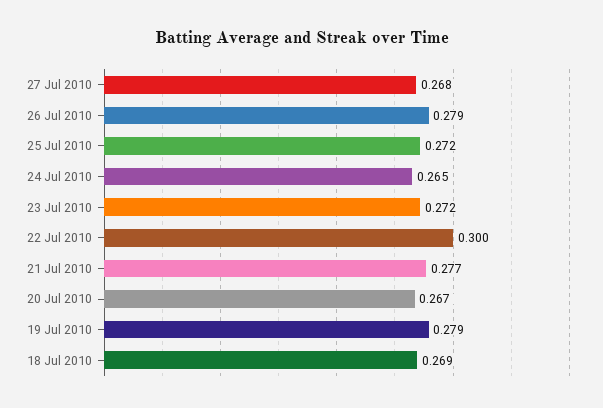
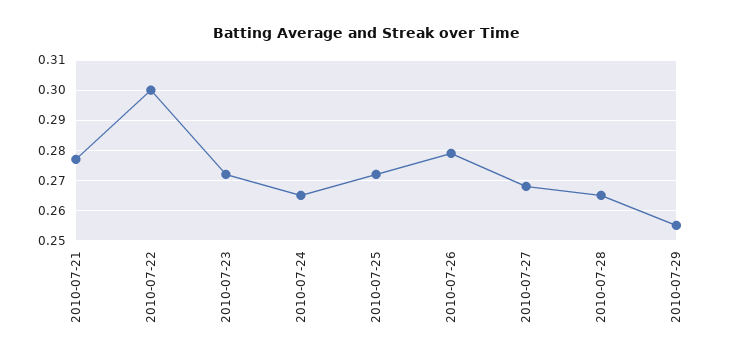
20 Jul 2010: 0.267 -> none
19 Jul 2010: 0.279 -> none
18 Jul 2010: 0.269 -> none
2010-07-28: none -> 0.265
2010-07-29: none -> 0.255

